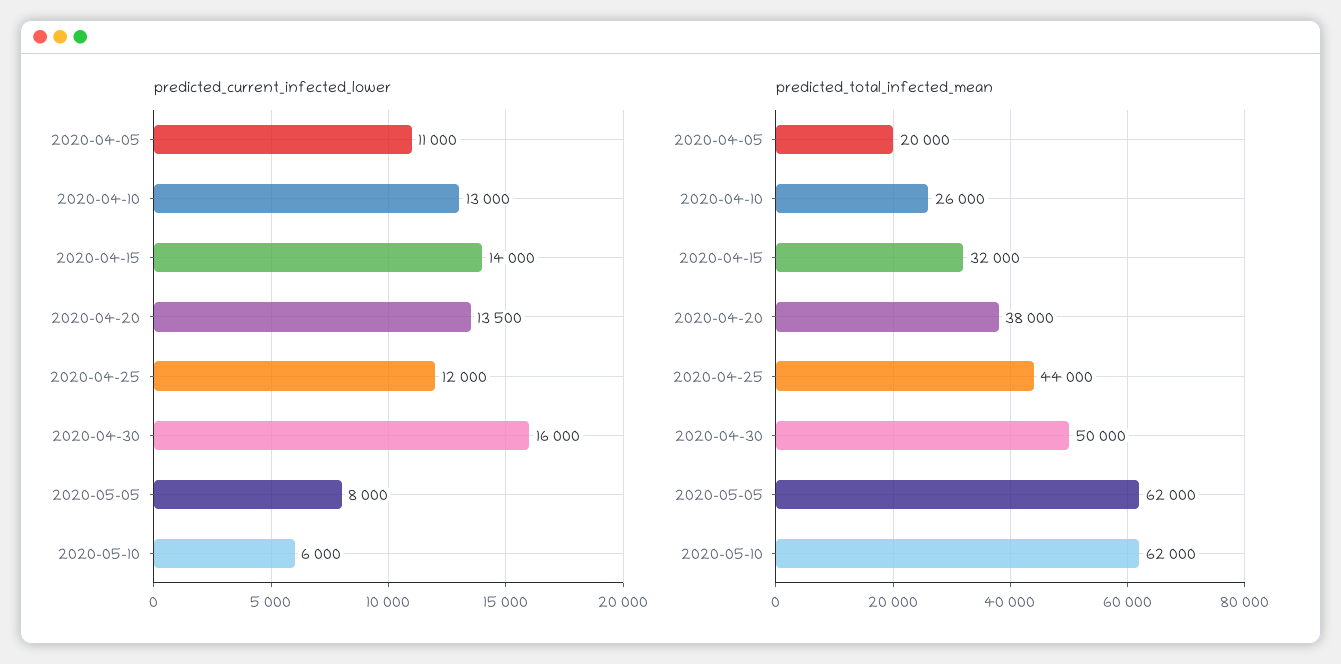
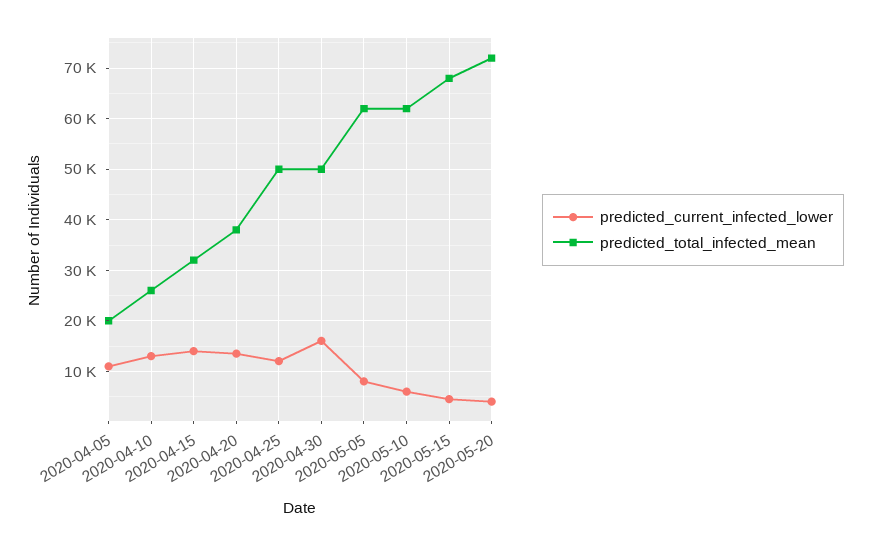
predicted_total_infected_mean, 2020-04-25: 44000 -> 50000
predicted_current_infected_lower, 2020-05-15: none -> 4000
predicted_total_infected_mean, 2020-05-15: none -> 68000
predicted_current_infected_lower, 2020-05-20: none -> 4000
predicted_total_infected_mean, 2020-05-20: none -> 72000

